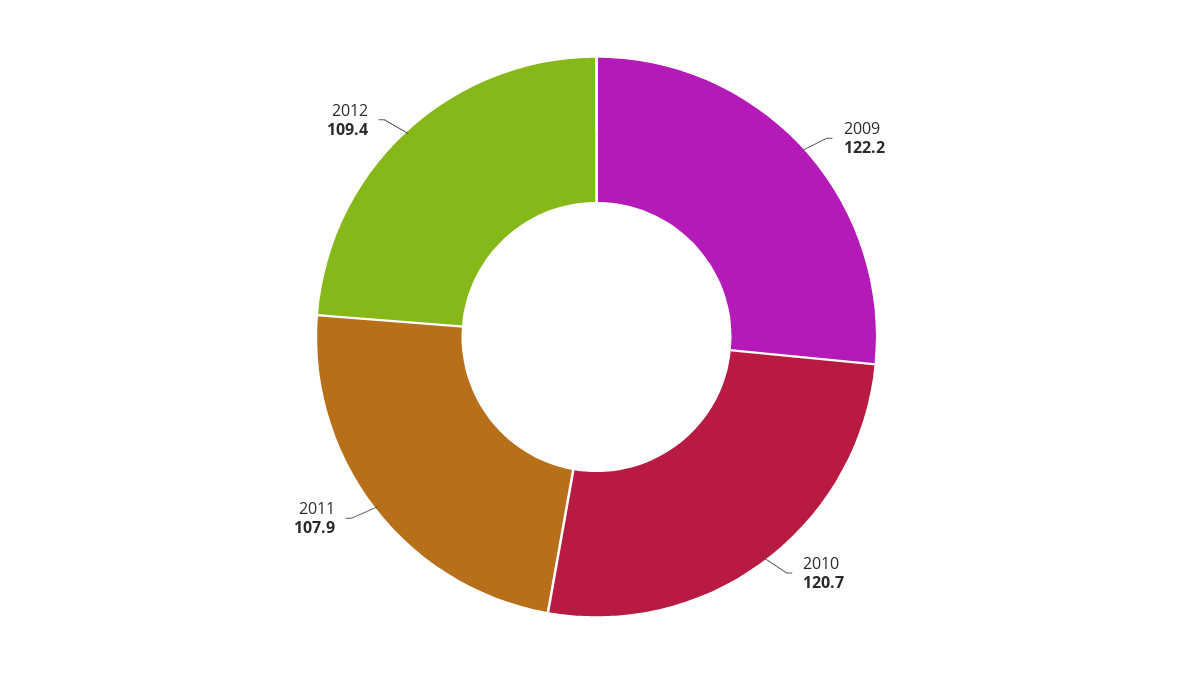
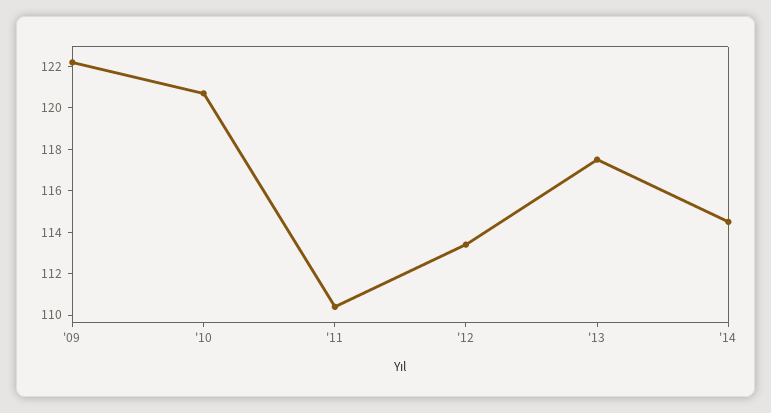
2011: 107.9 -> 110.5
2012: 109.4 -> 113.5
'13: none -> 117.5
'14: none -> 114.5

